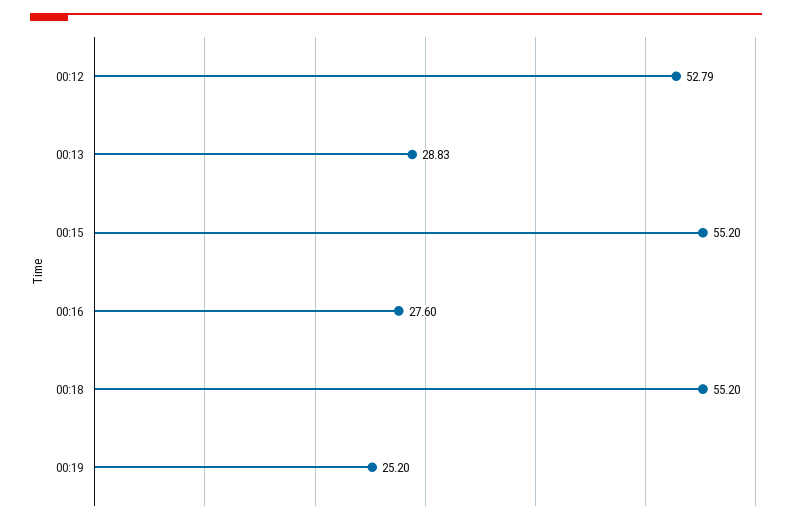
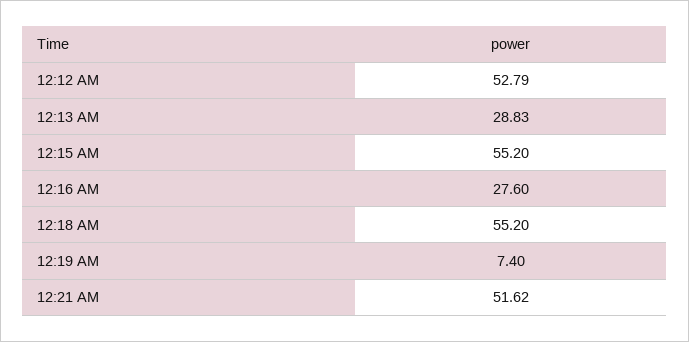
00:19: 25.2 -> 7.4
12:21 AM: none -> 51.62

